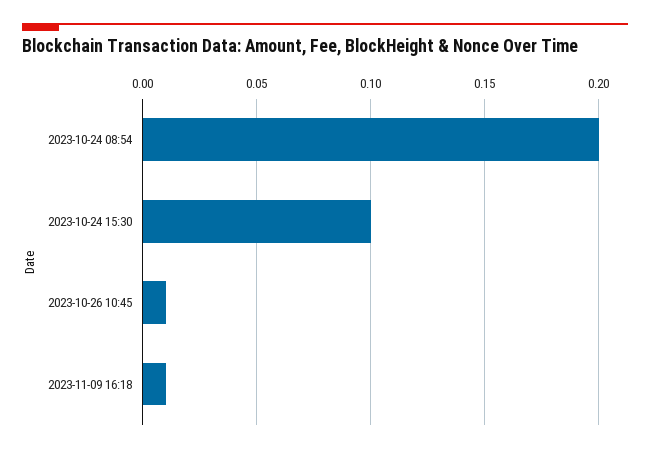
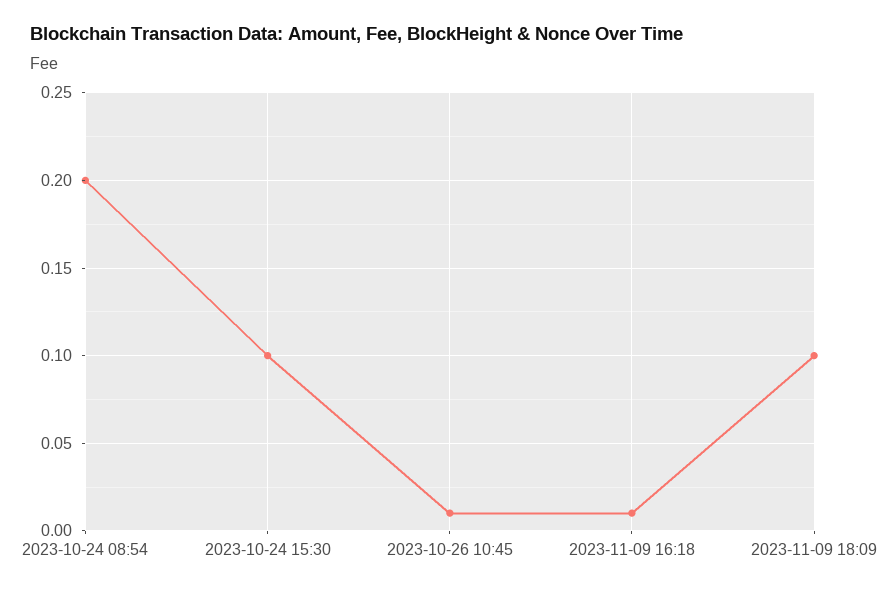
2023-11-09 18:09: none -> 0.1

